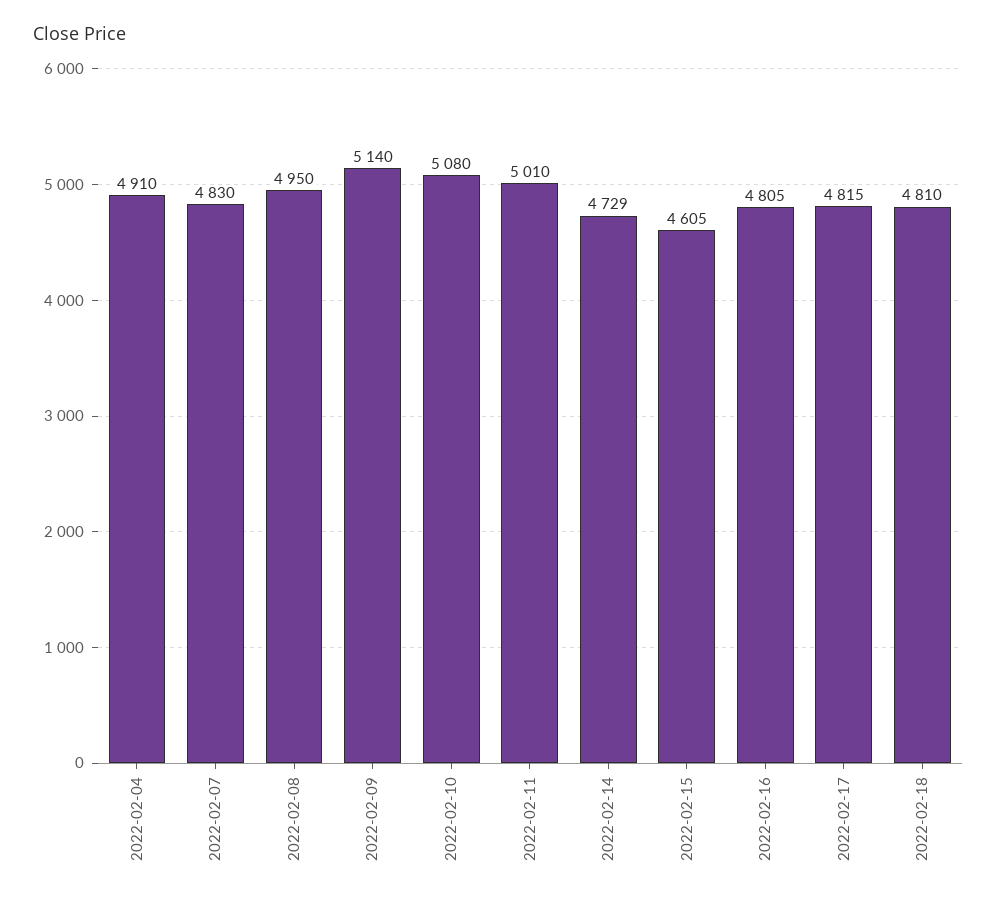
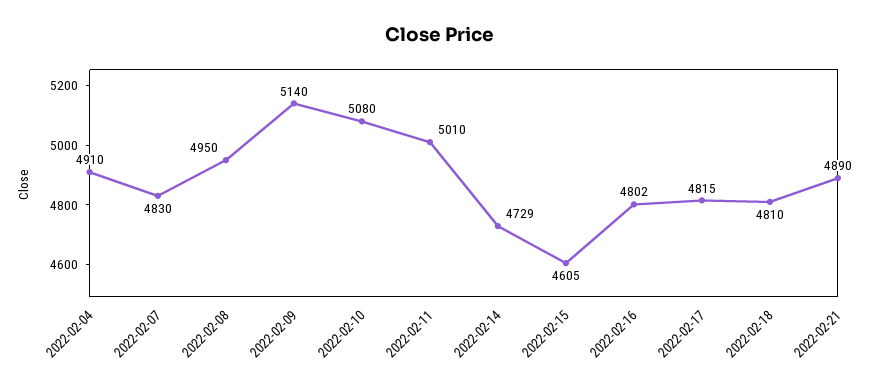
2022-02-16: 4805 -> 4802
2022-02-21: none -> 4890

